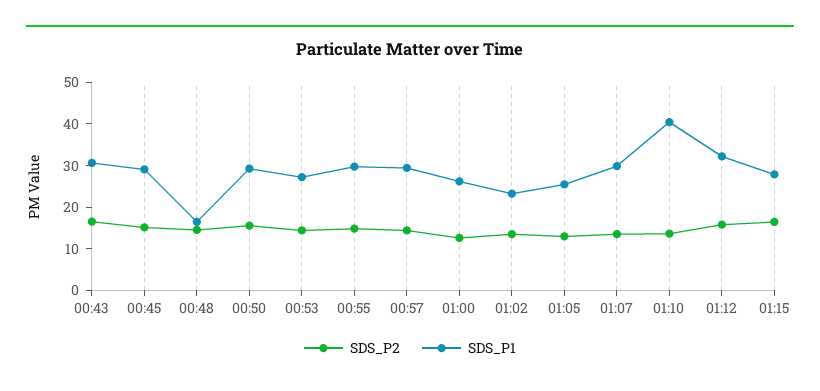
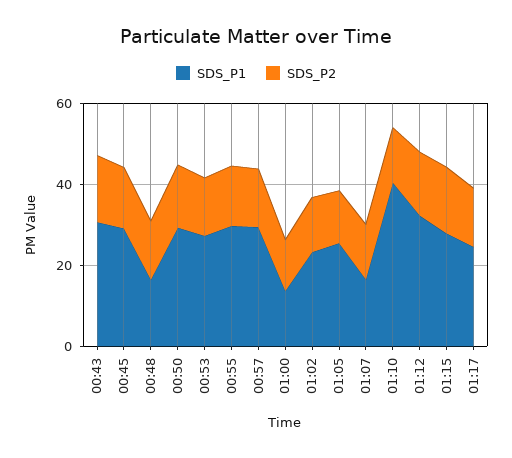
SDS_P1, 01:00: 26 -> 15
SDS_P1, 01:07: 30 -> 15
SDS_P1, 01:17: none -> 25
SDS_P2, 01:17: none -> 15

